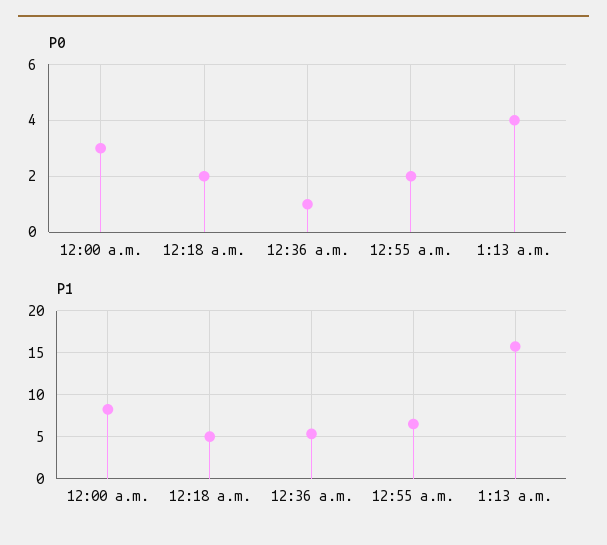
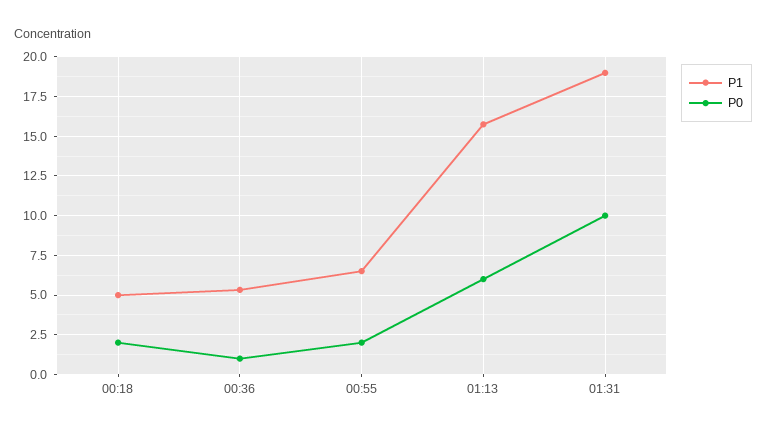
P0, 12:00 a.m.: 3 -> none
P0, 1:13 a.m.: 4 -> 6
P1, 12:00 a.m.: 8 -> none
P1, 01:31: none -> 19
P0, 01:31: none -> 10

